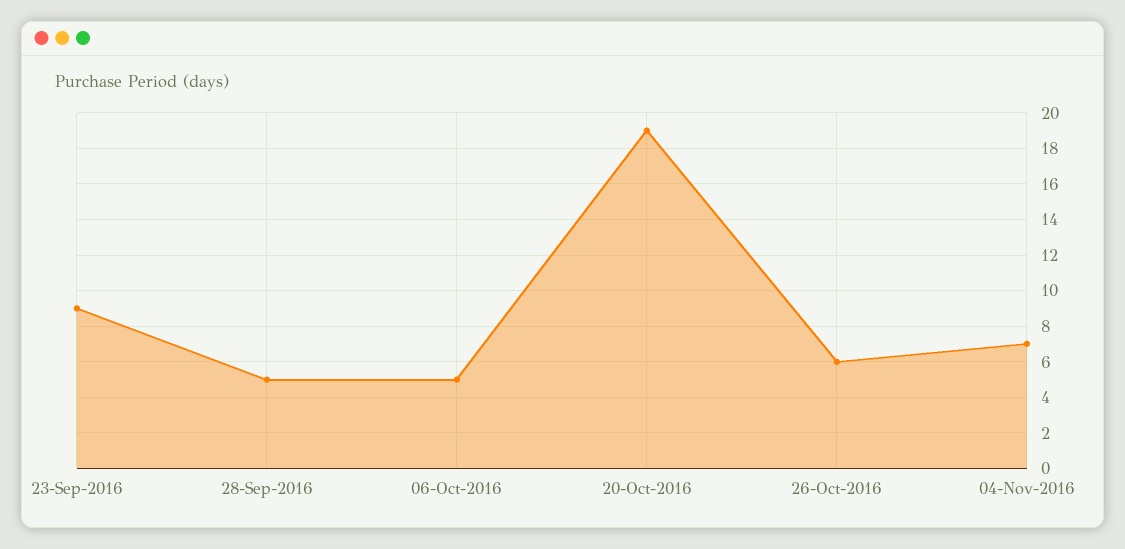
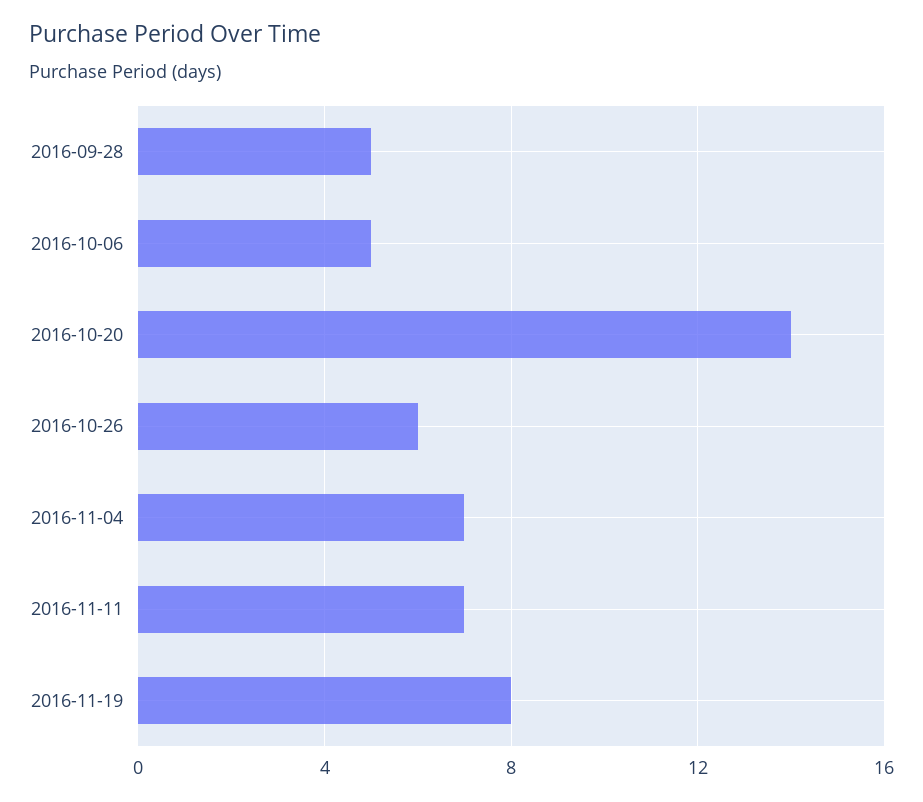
23-Sep-2016: 9 -> none
20-Oct-2016: 19 -> 14
2016-11-11: none -> 7
2016-11-19: none -> 8

